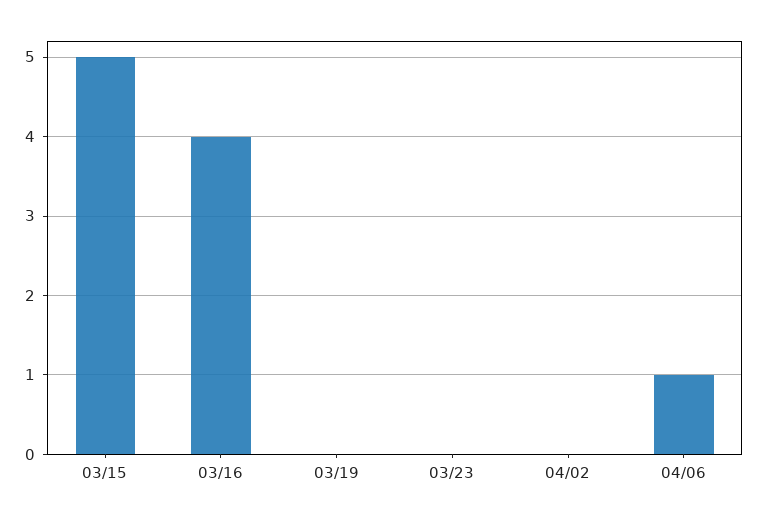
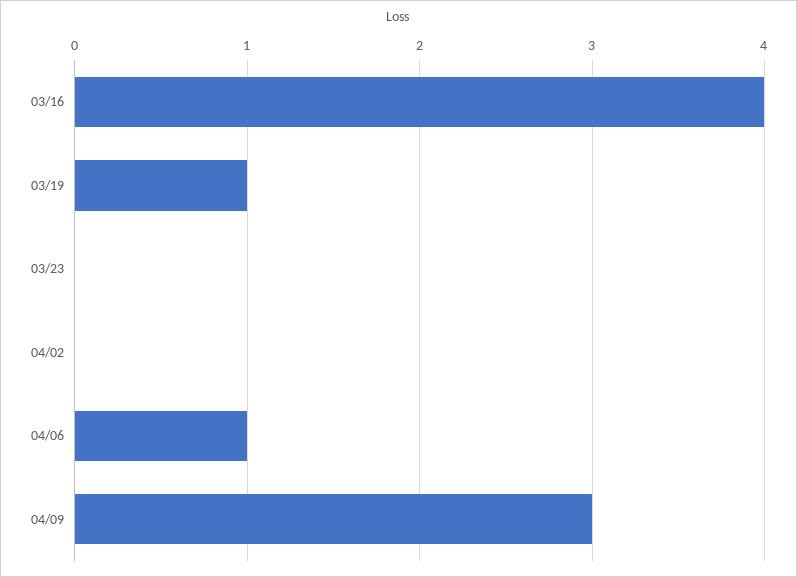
03/15: 5 -> none
03/19: 0 -> 1
04/09: none -> 3

